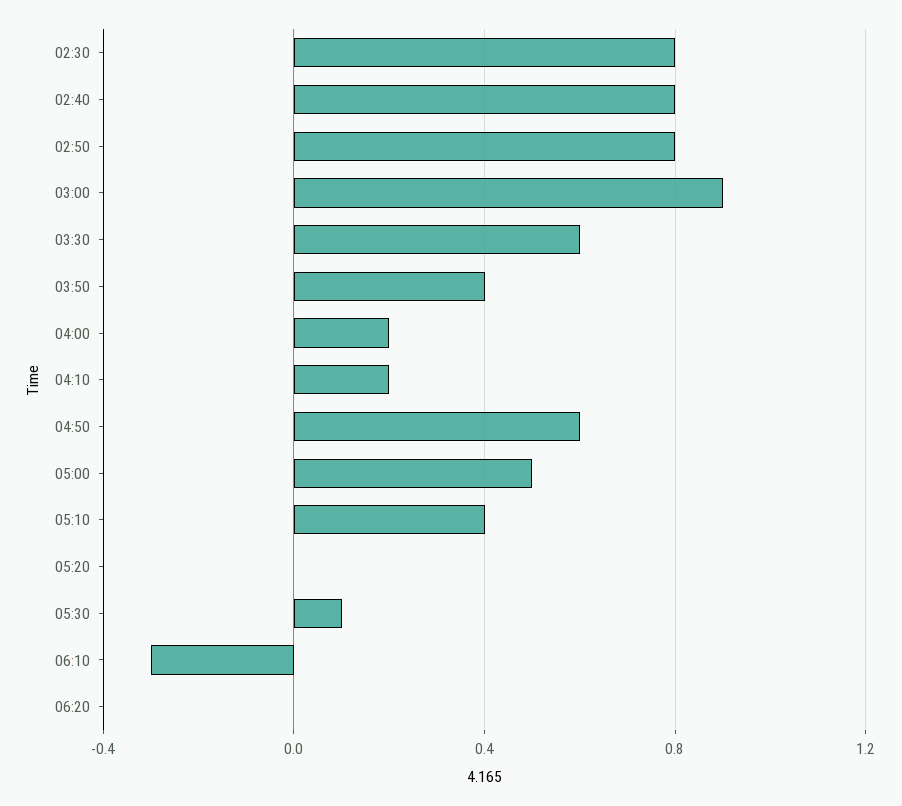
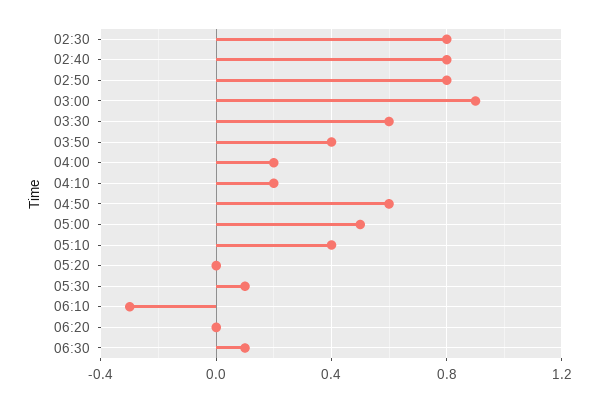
06:30: none -> 0.1

